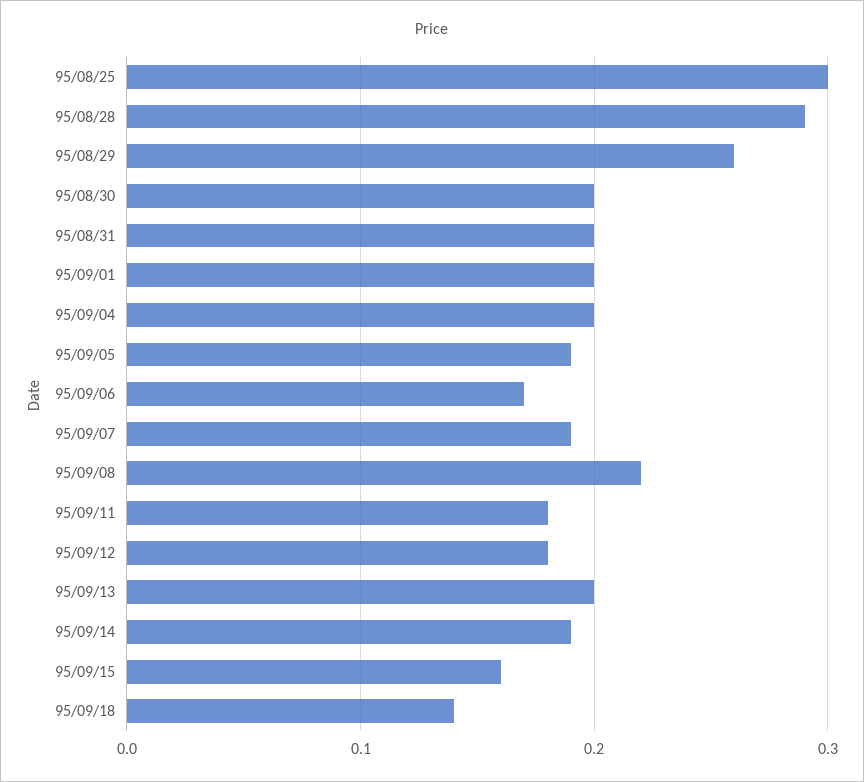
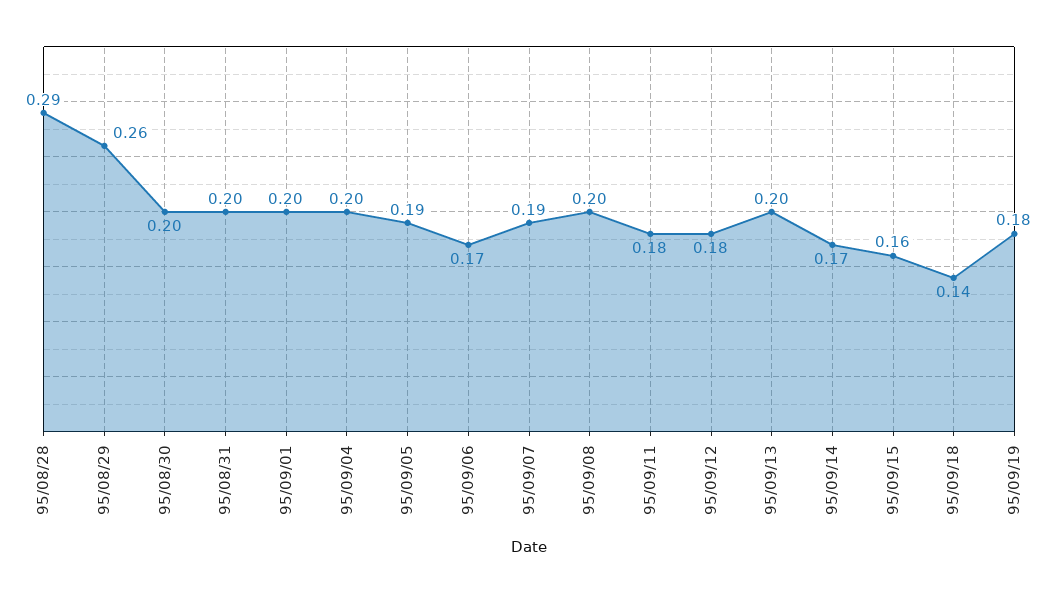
95/08/25: 0.3 -> none
95/09/08: 0.22 -> 0.2
95/09/14: 0.19 -> 0.17
95/09/19: none -> 0.18

